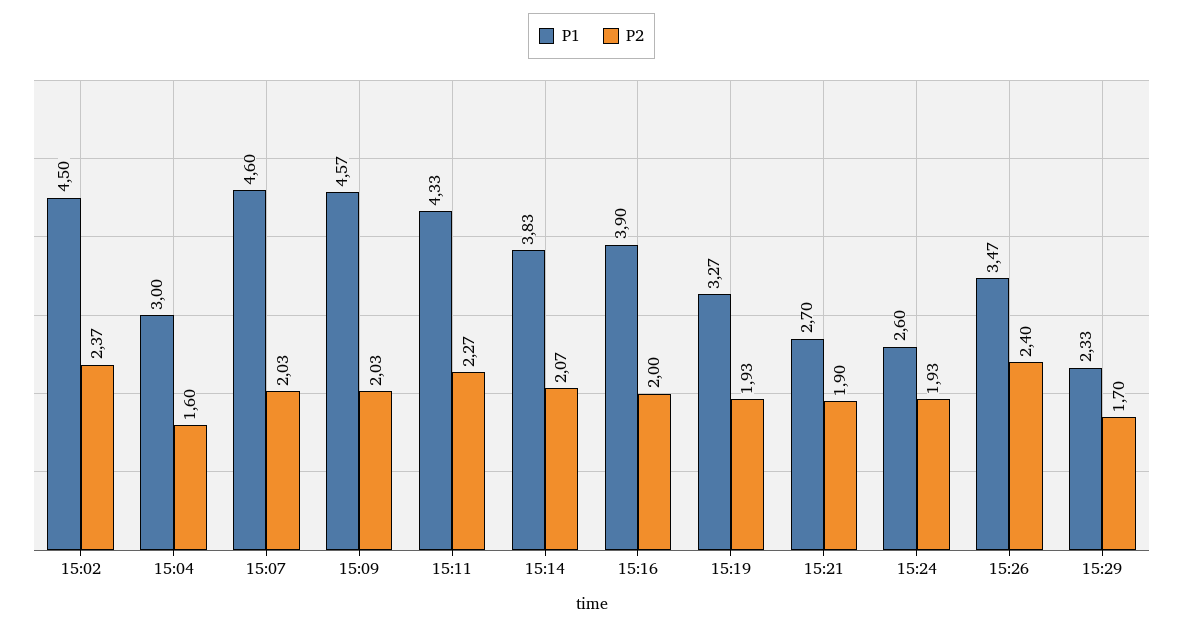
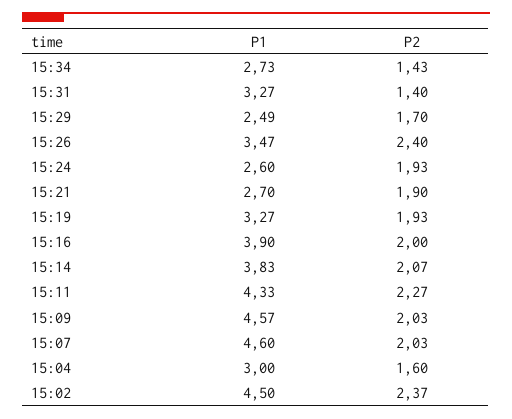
P1, 15:29: 2.33 -> 2.49
P1, 15:34: none -> 2.73
P2, 15:34: none -> 1.43
P1, 15:31: none -> 3.27
P2, 15:31: none -> 1.4

